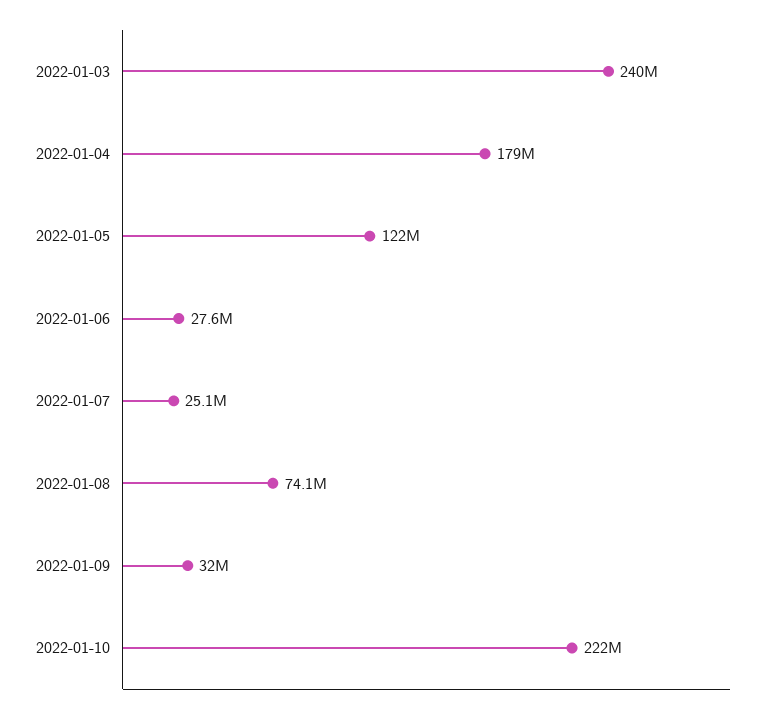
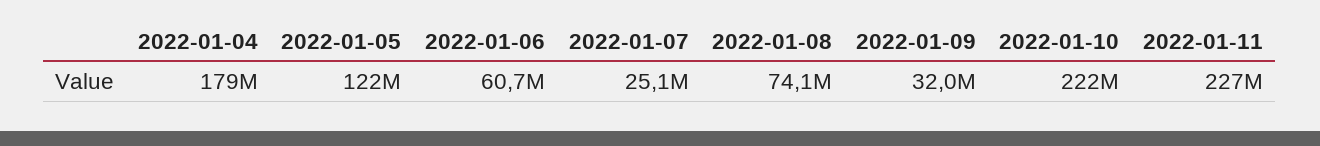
2022-01-03: 240000000 -> none
2022-01-06: 27600000 -> 60700000
2022-01-11: none -> 227000000

